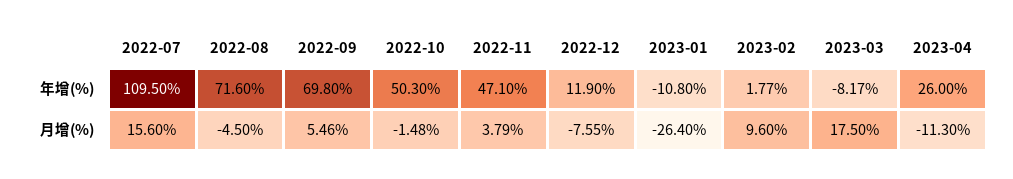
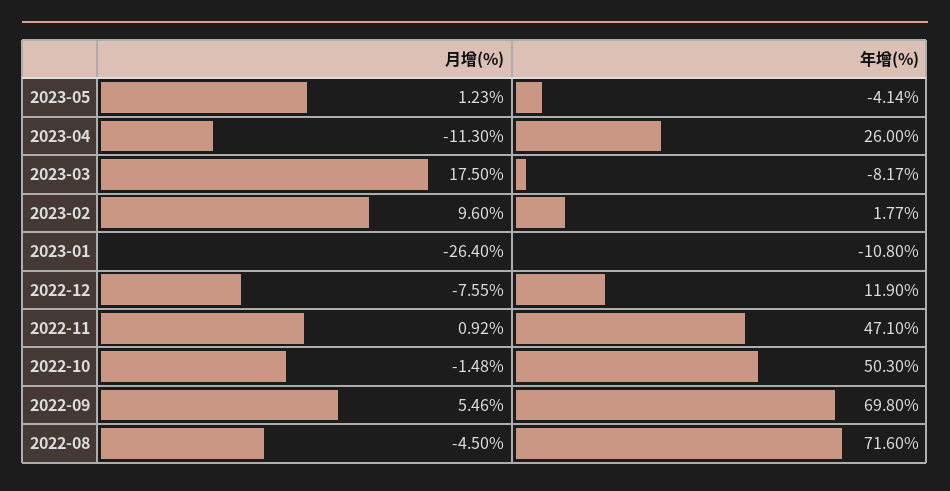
2022-07, 年增(%): 109.5 -> none
2022-07, 月增(%): 15.6 -> none
2022-11, 月增(%): 3.79 -> 0.92
2023-05, 月增(%): none -> 1.23
2023-05, 年增(%): none -> -4.14

